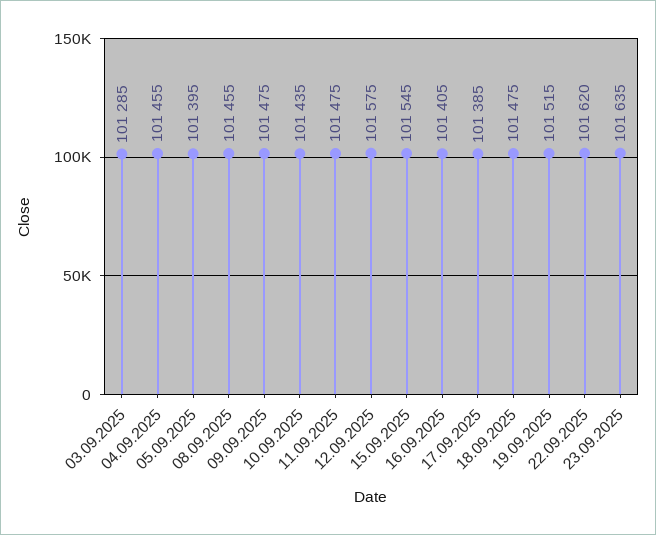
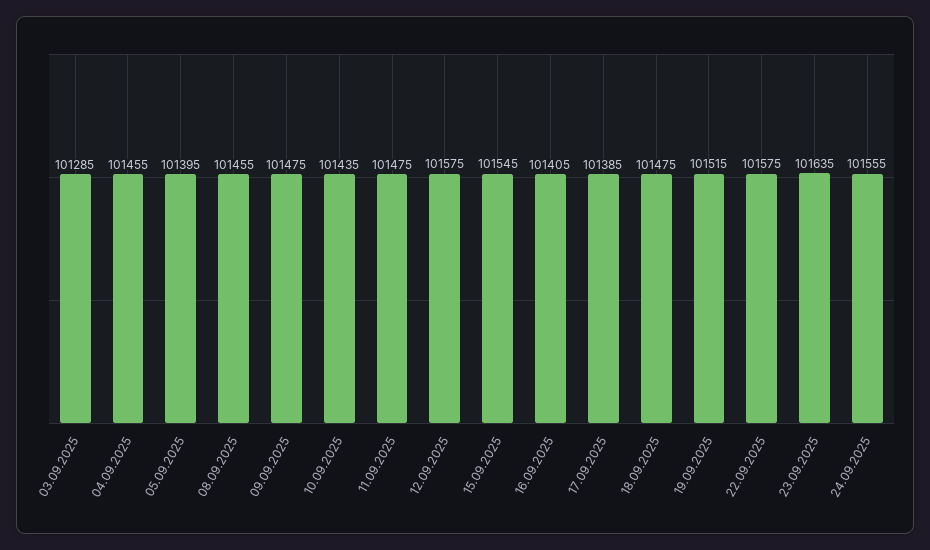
22.09.2025: 101620 -> 101575
24.09.2025: none -> 101555

